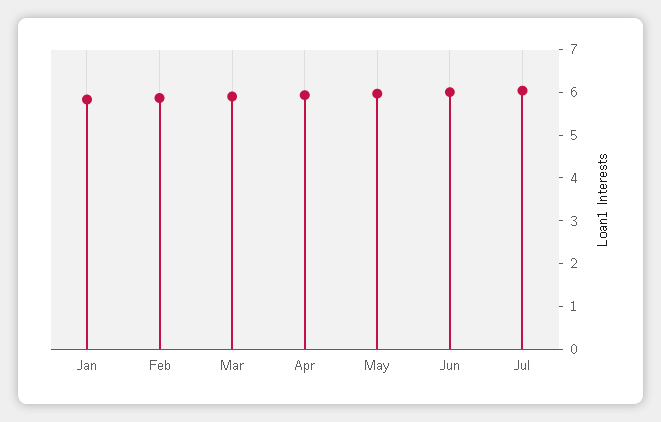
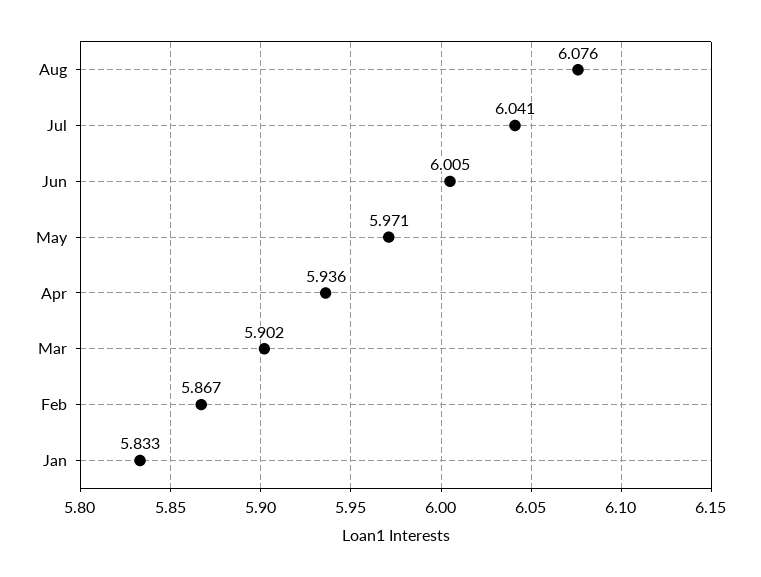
Aug: none -> 6.076

